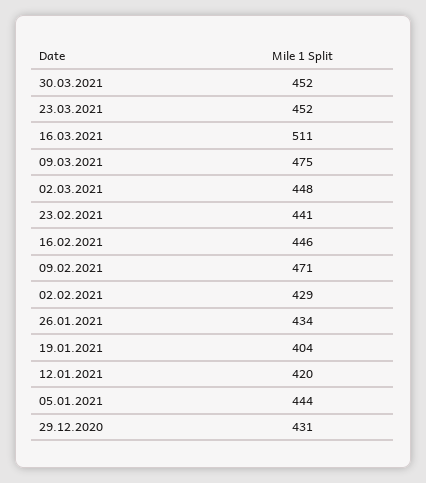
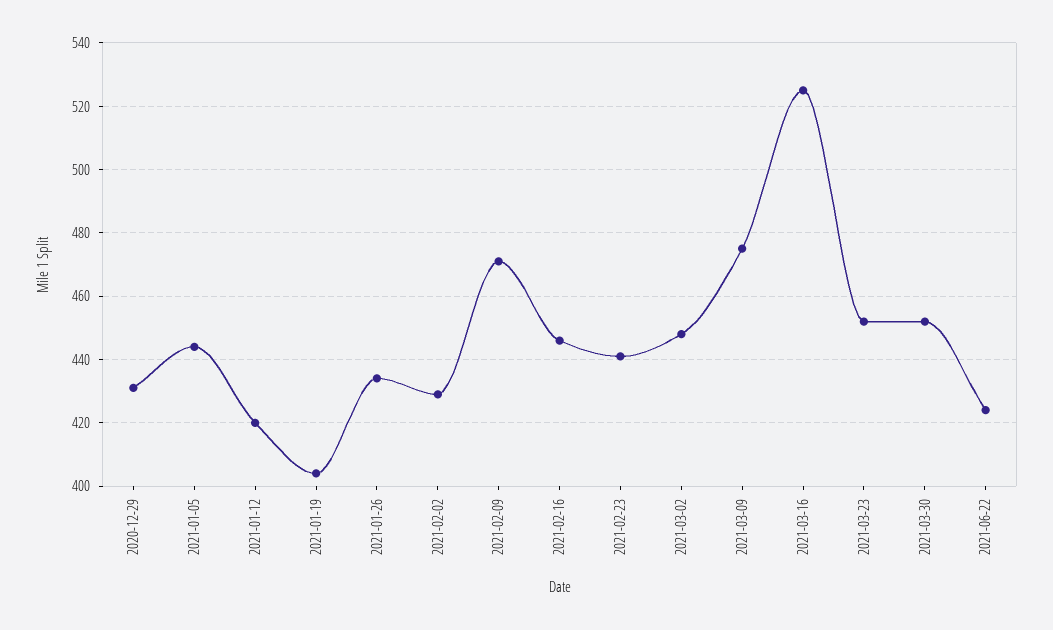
16.03.2021: 511 -> 525
2021-06-22: none -> 425

